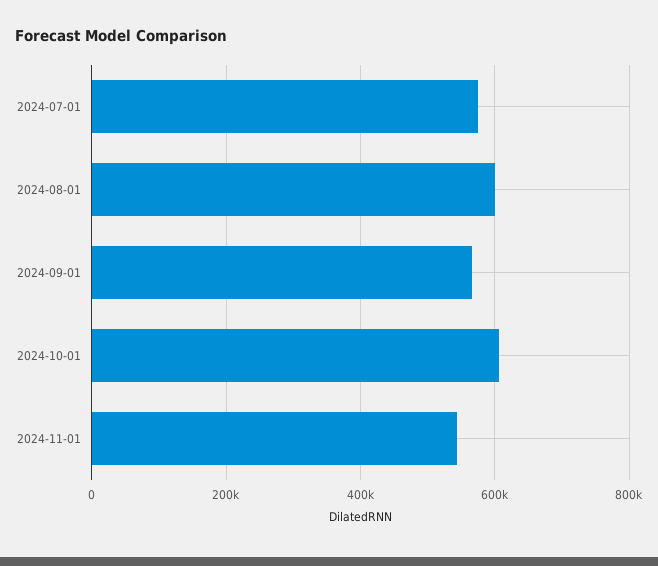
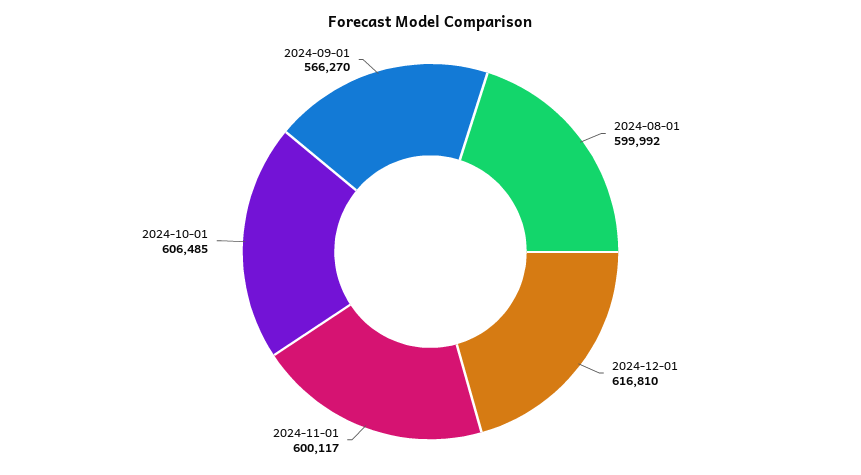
2024-07-01: 580000 -> none
2024-11-01: 540000 -> 600117
2024-12-01: none -> 616810

